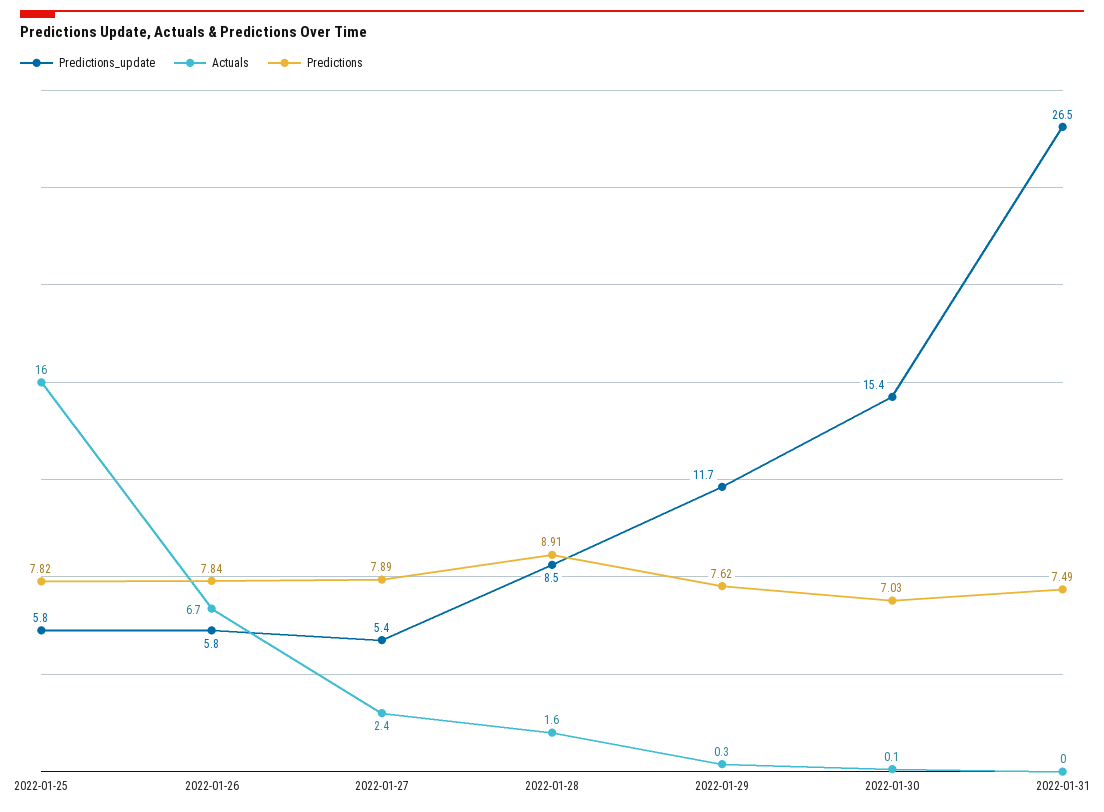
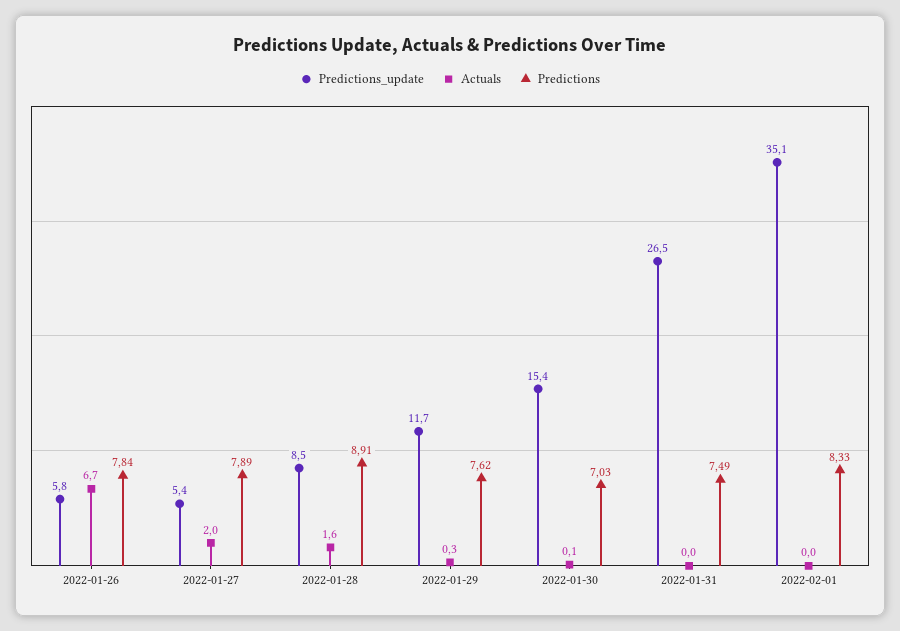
Predictions_update, 2022-01-25: 5.8 -> none
Actuals, 2022-01-25: 16 -> none
Predictions, 2022-01-25: 7.82 -> none
Actuals, 2022-01-27: 2.4 -> 2
Predictions_update, 2022-02-01: none -> 35.1
Actuals, 2022-02-01: none -> 0
Predictions, 2022-02-01: none -> 8.33

